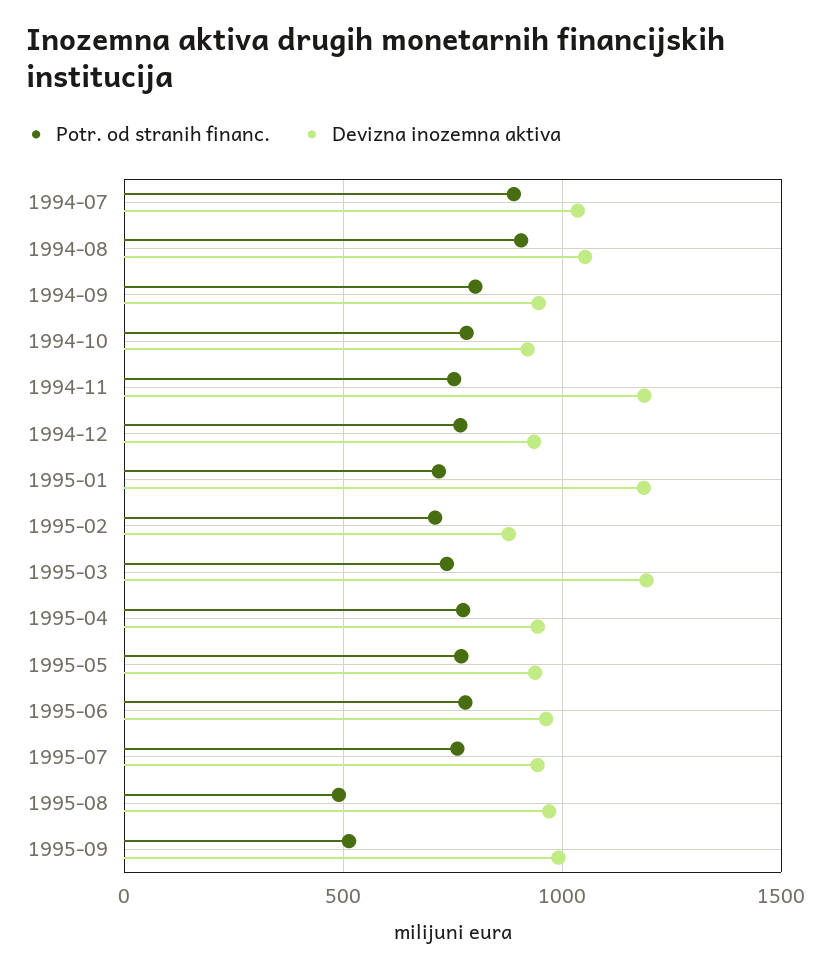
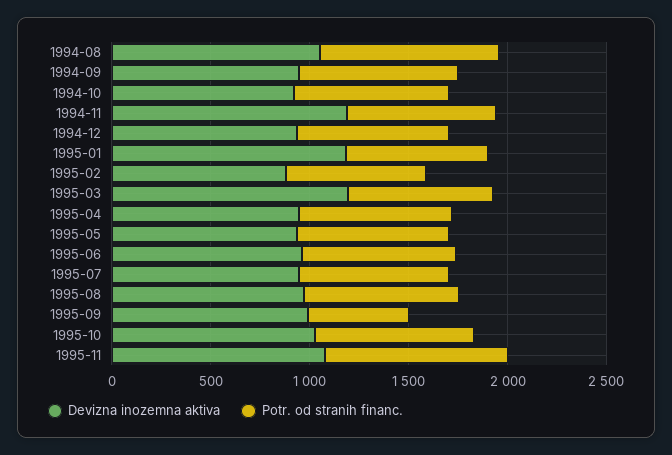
Potr. od stranih financ., 1994-07: 900 -> none
Devizna inozemna aktiva, 1994-07: 1050 -> none
Potr. od stranih financ., 1995-08: 500 -> 800
Devizna inozemna aktiva, 1995-10: none -> 1000
Potr. od stranih financ., 1995-10: none -> 800
Devizna inozemna aktiva, 1995-11: none -> 1100
Potr. od stranih financ., 1995-11: none -> 900

